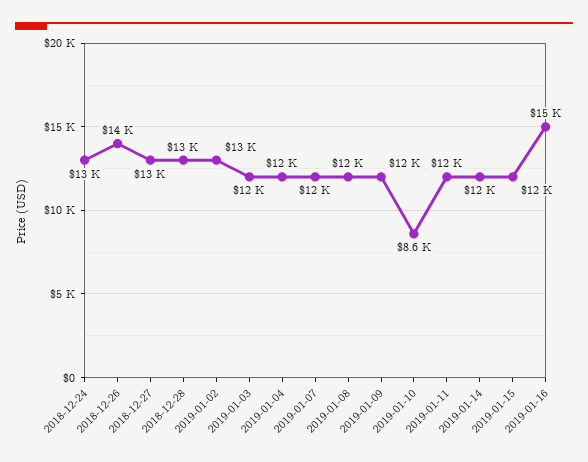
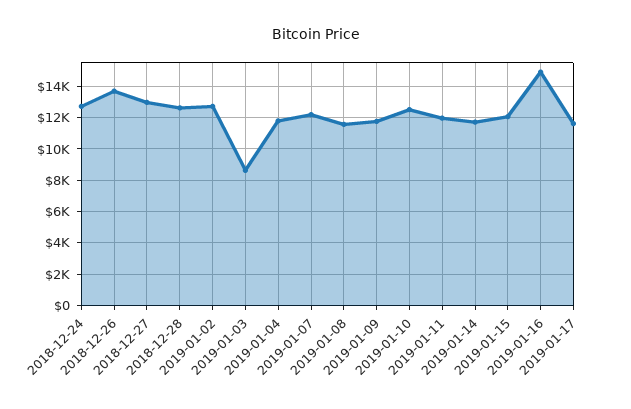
2019-01-03: 12000 -> 8500
2019-01-10: 8600 -> 12500
2019-01-17: none -> 11500

